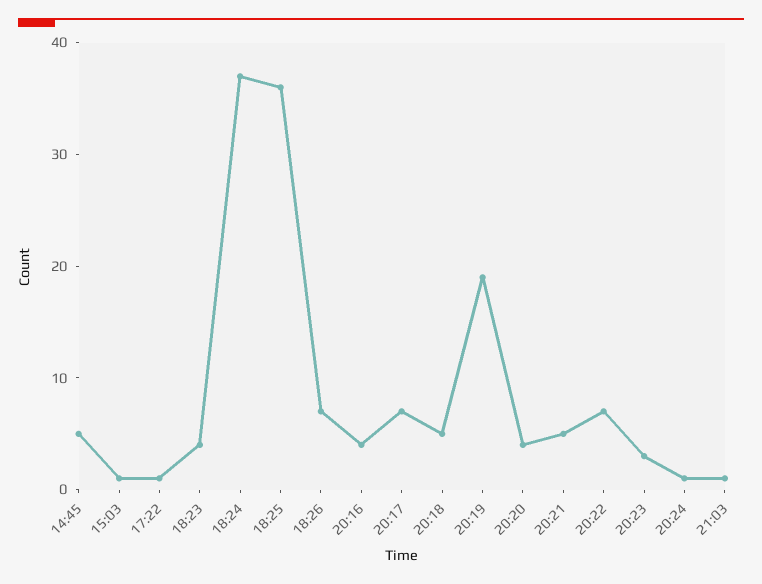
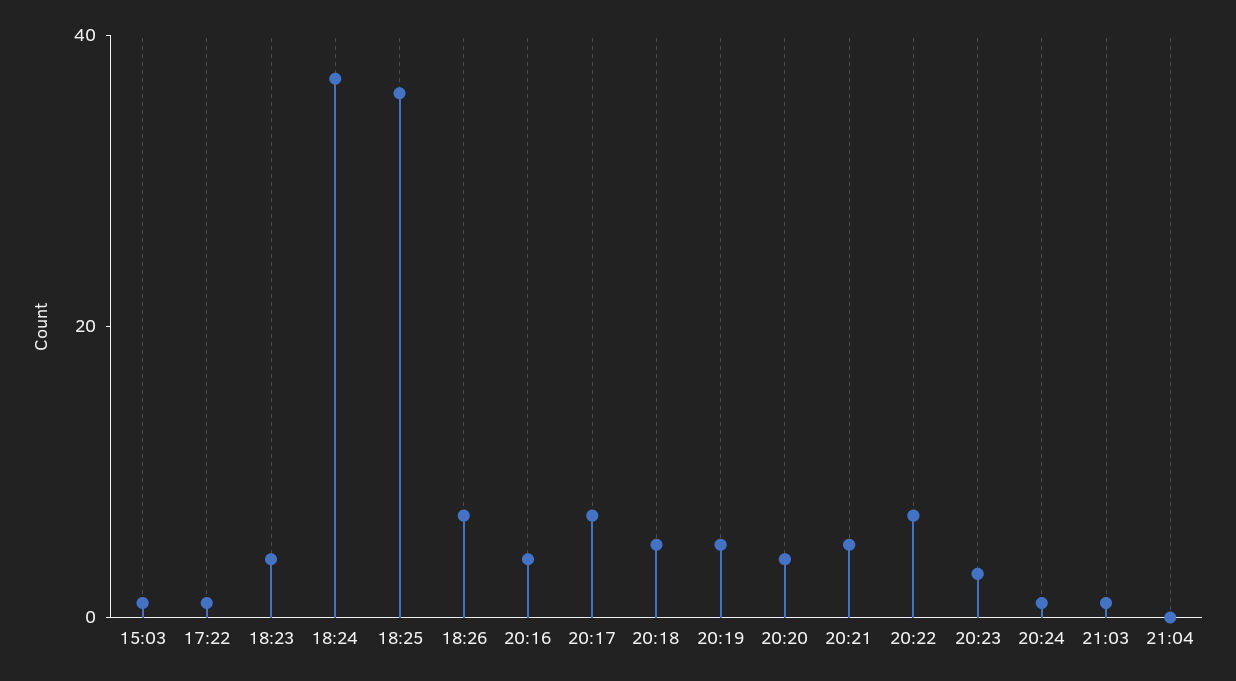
14:45: 5 -> none
20:19: 19 -> 5
21:04: none -> 0

